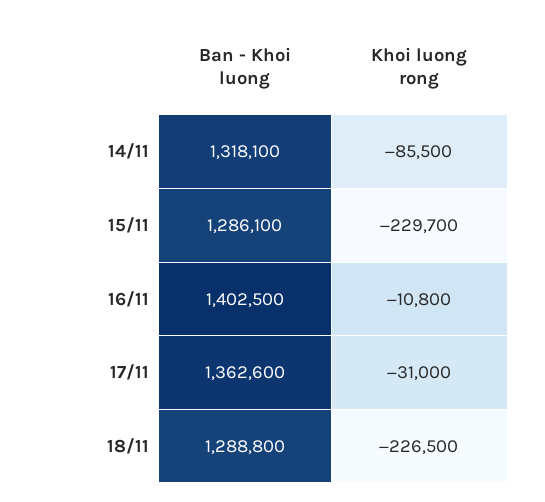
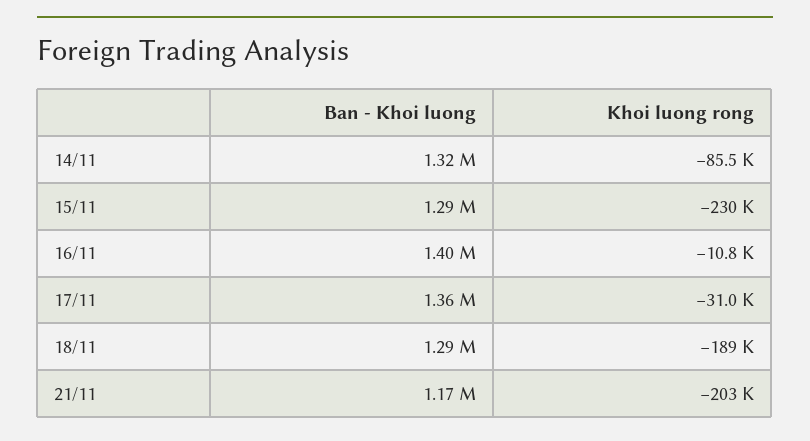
Khoi luong rong, 18/11: -226500 -> -189000
Ban - Khoi luong, 21/11: none -> 1170000
Khoi luong rong, 21/11: none -> -203000

